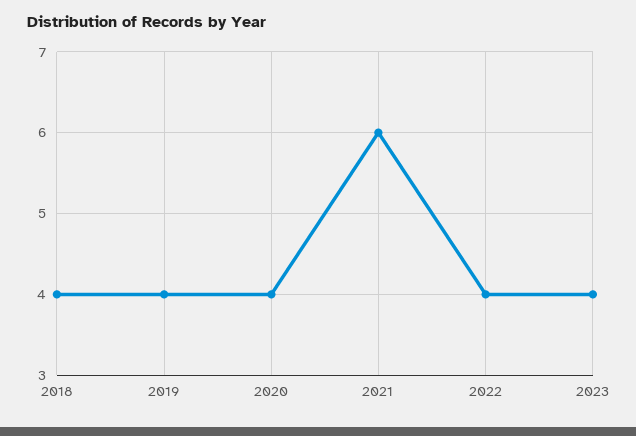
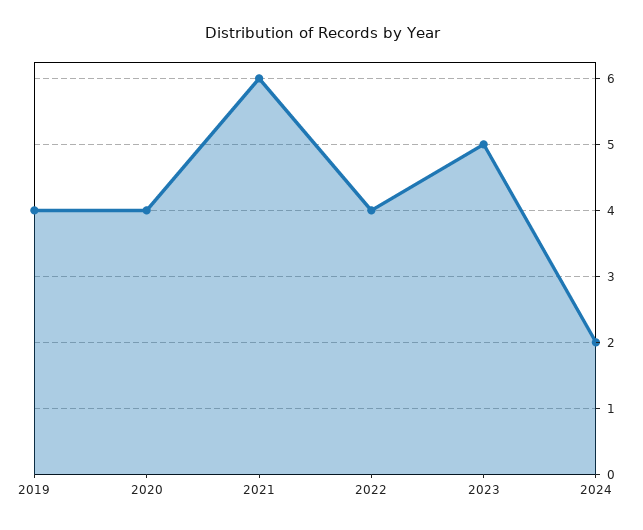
2018: 4 -> none
2023: 4 -> 5
2024: none -> 2

